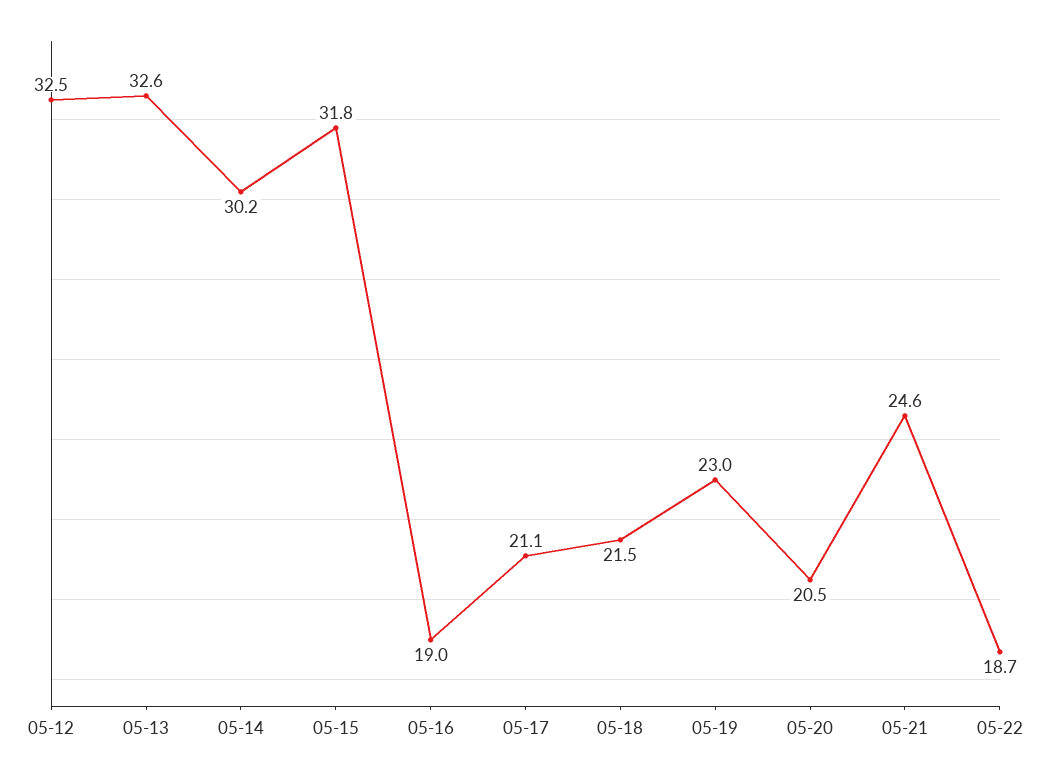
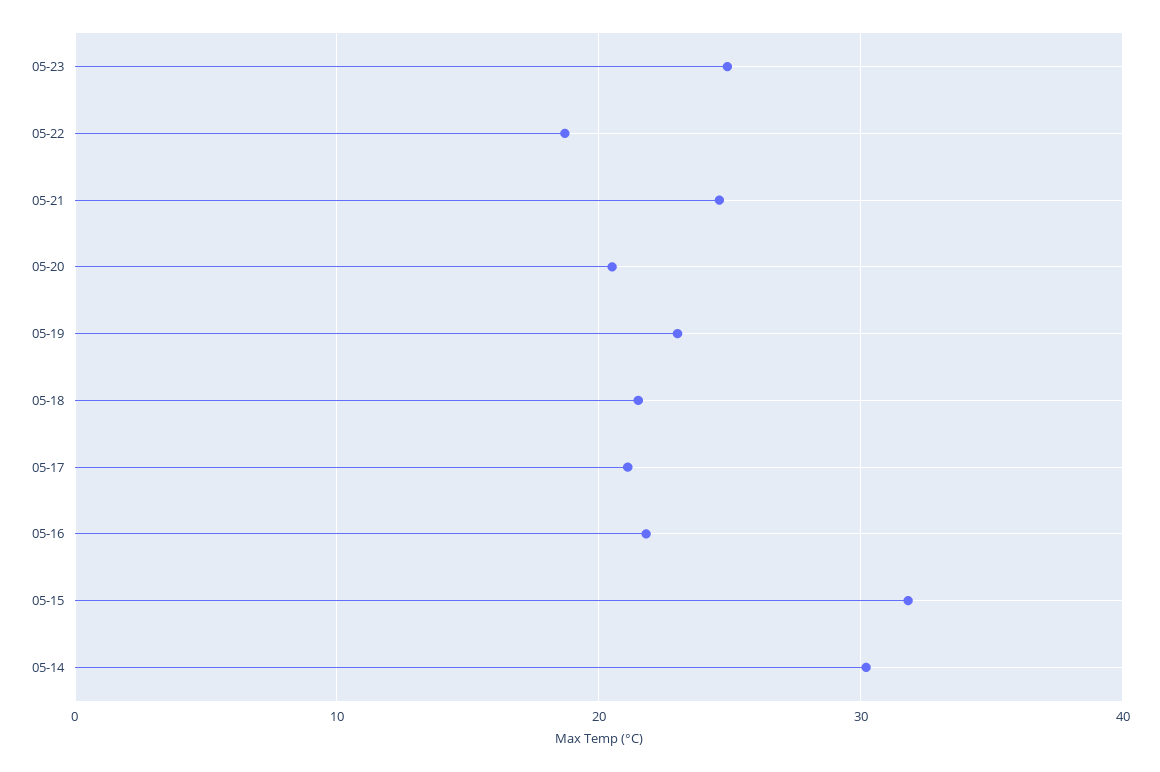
05-12: 32.5 -> none
05-13: 32.6 -> none
05-16: 19 -> 22
05-23: none -> 25

